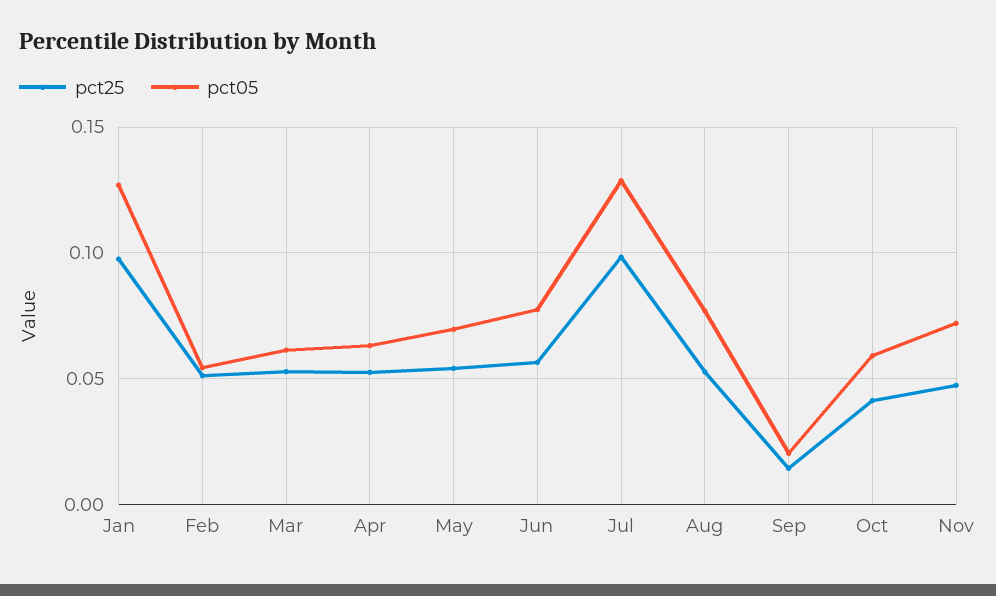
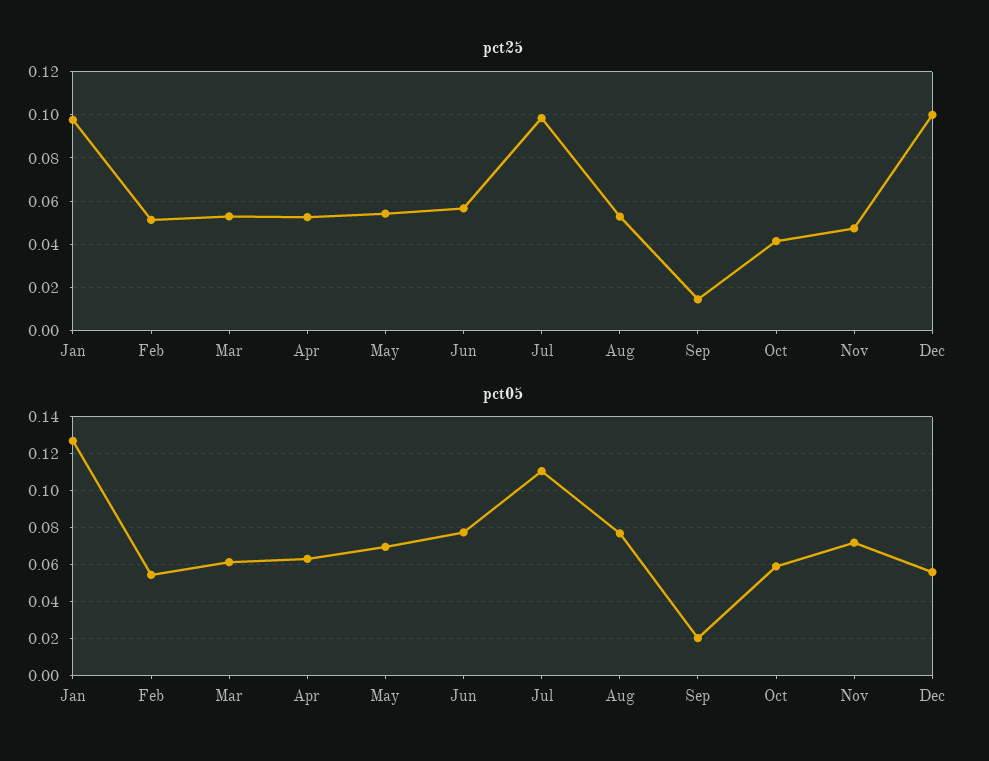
pct05, Jul: 0.13 -> 0.11
pct25, Dec: none -> 0.1
pct05, Dec: none -> 0.055

